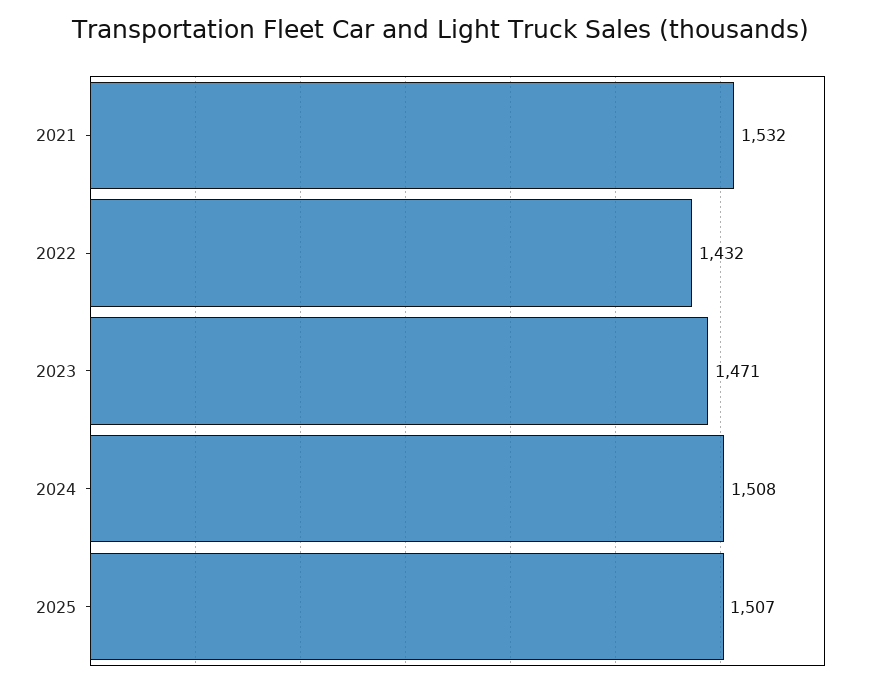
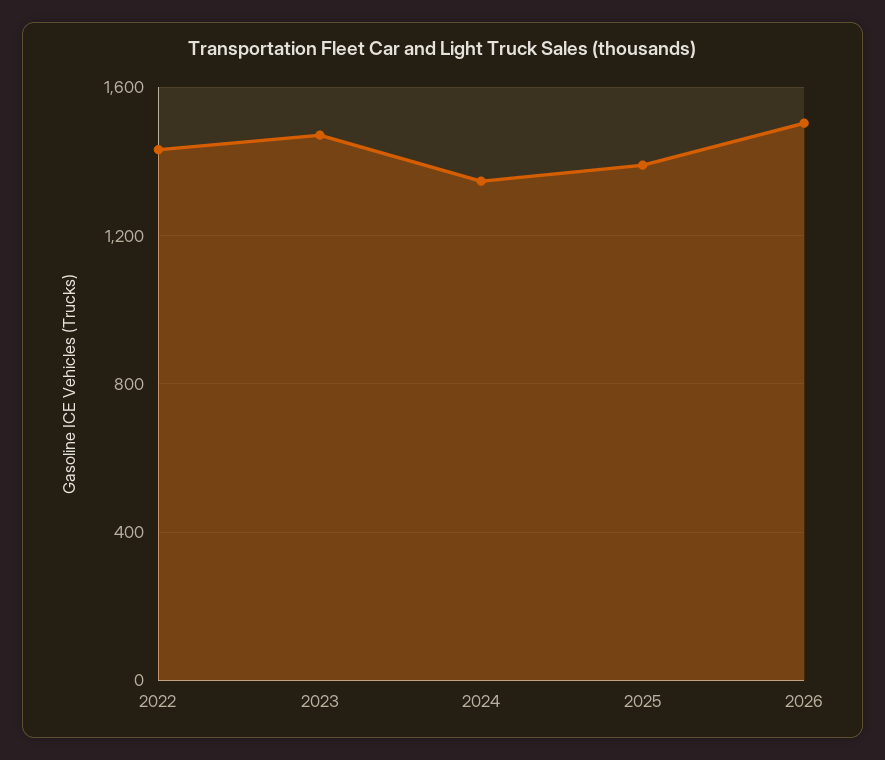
2021: 1532 -> none
2024: 1508 -> 1350
2025: 1507 -> 1400
2026: none -> 1500

